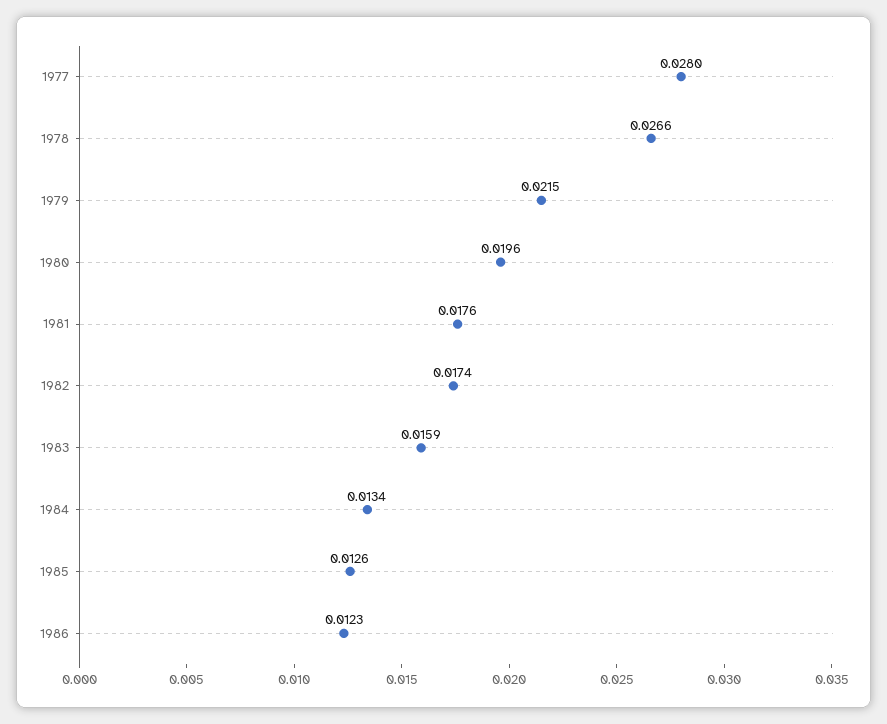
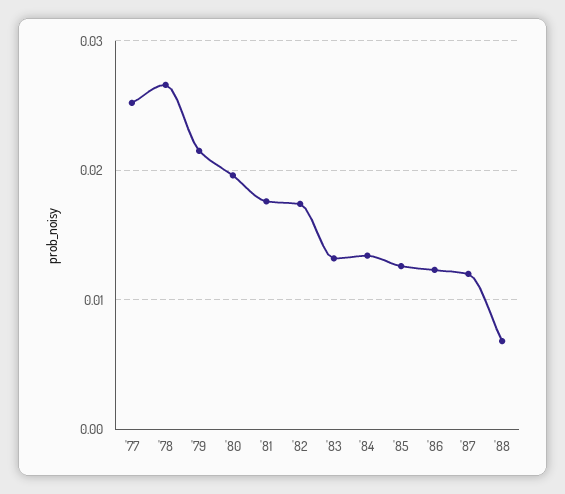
1977: 0.028 -> 0.025
1983: 0.0159 -> 0.013
'87: none -> 0.012
'88: none -> 0.007

